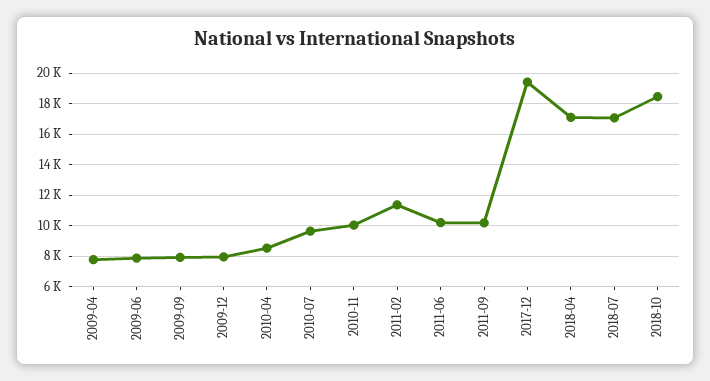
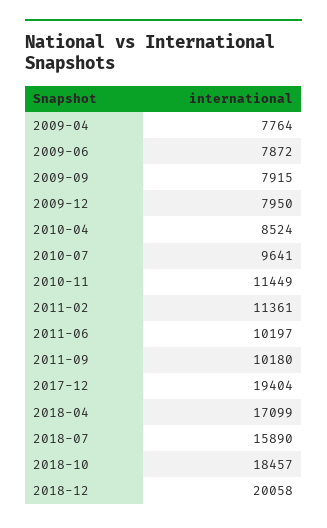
2010-11: 10000 -> 11449
2018-07: 17000 -> 15890
2018-12: none -> 20058

